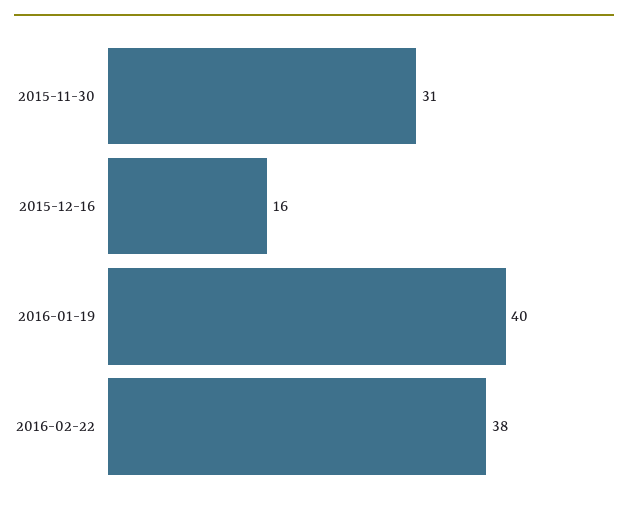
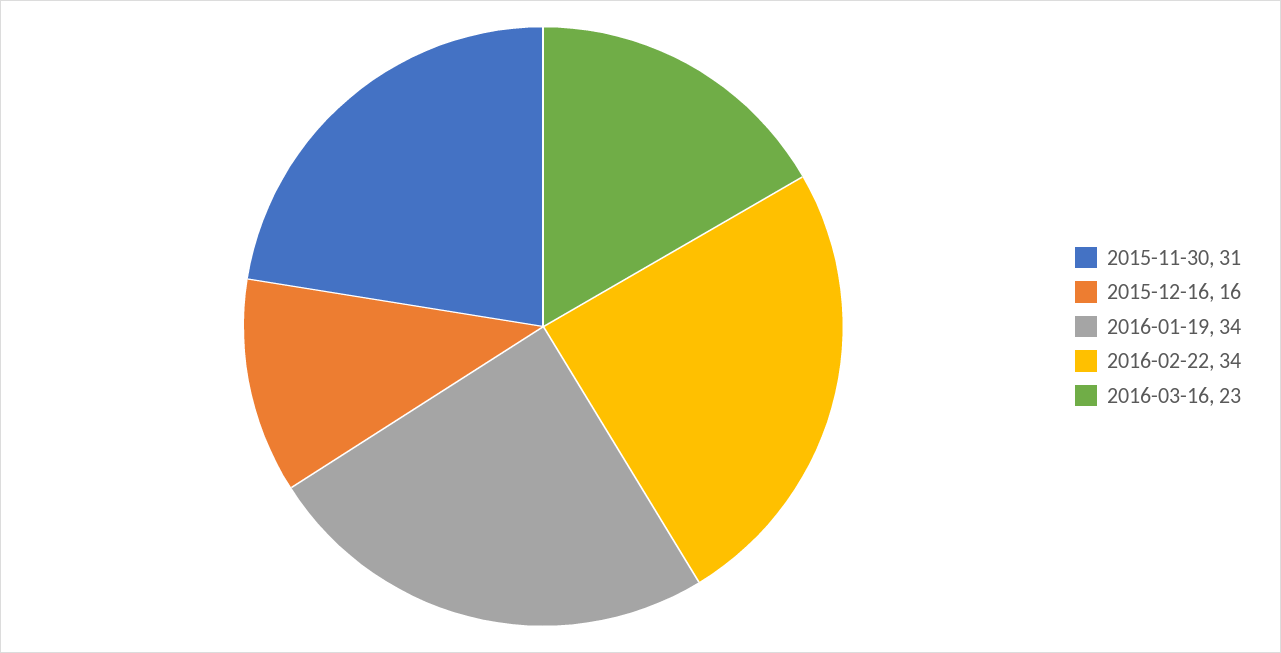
2016-01-19: 40 -> 34
2016-02-22: 38 -> 34
2016-03-16: none -> 23

